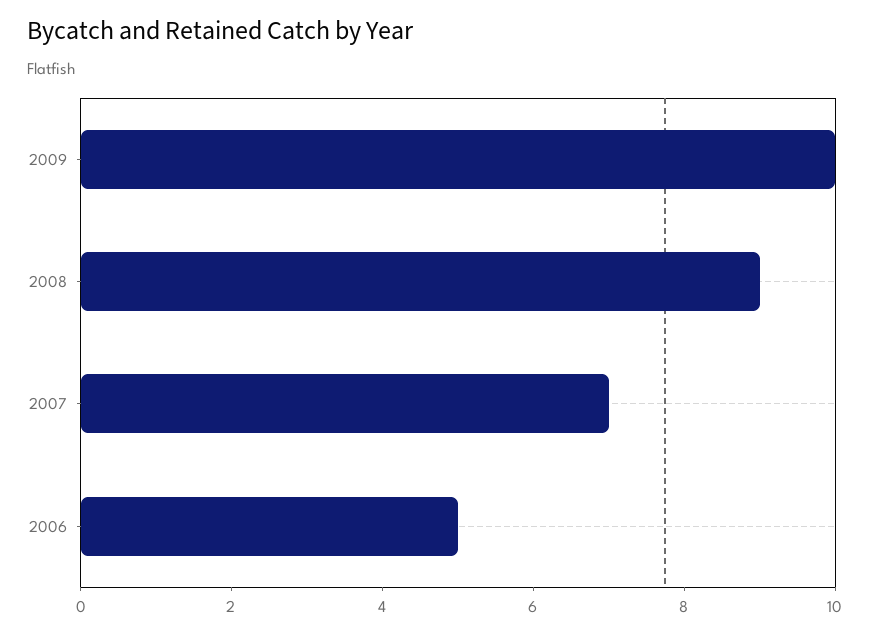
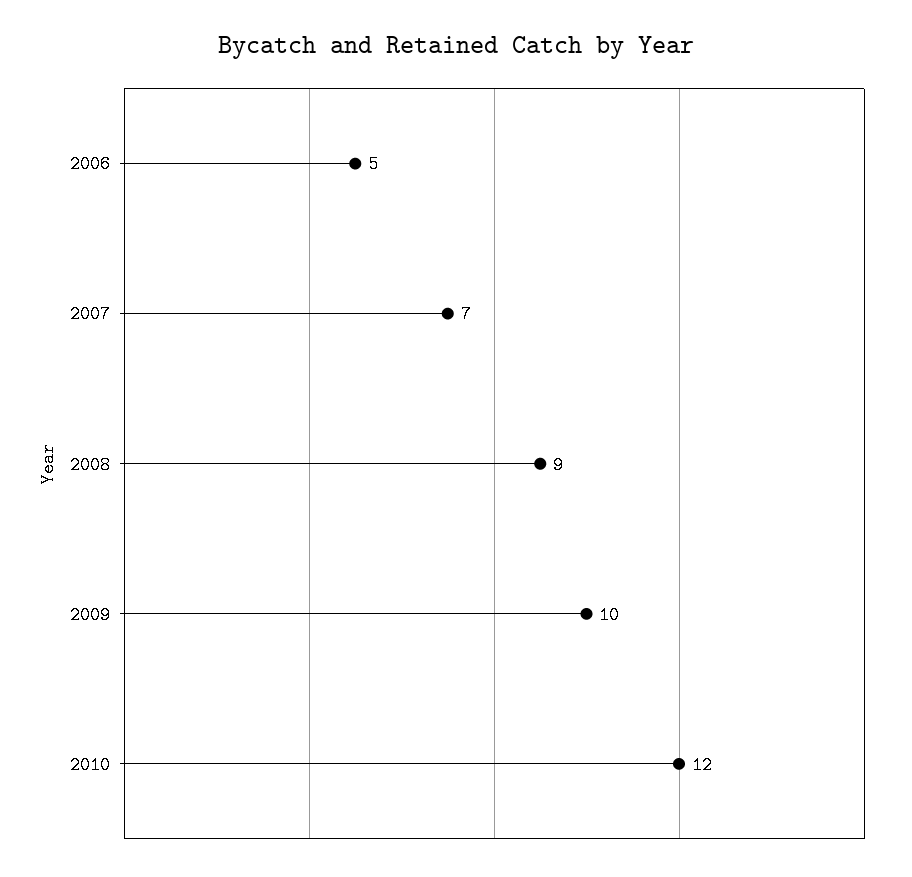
2010: none -> 12

